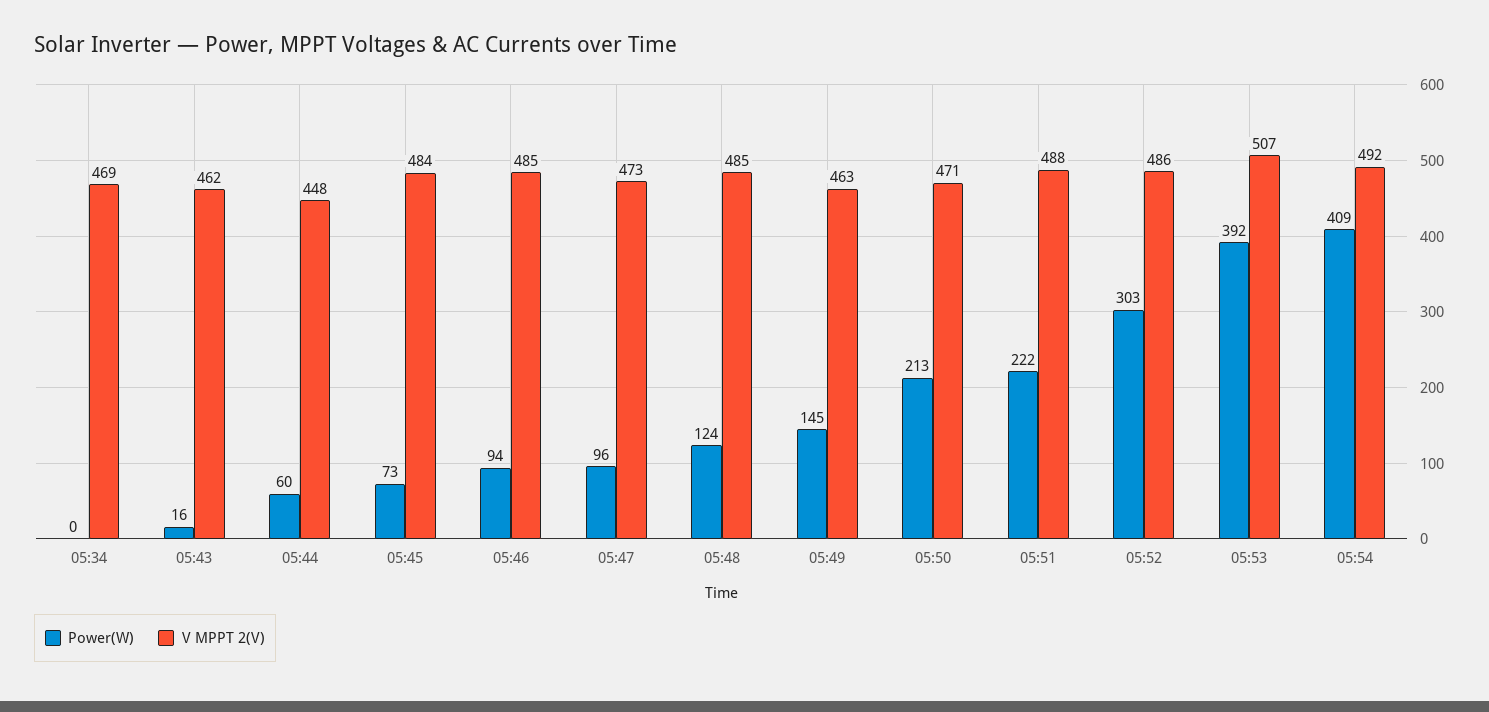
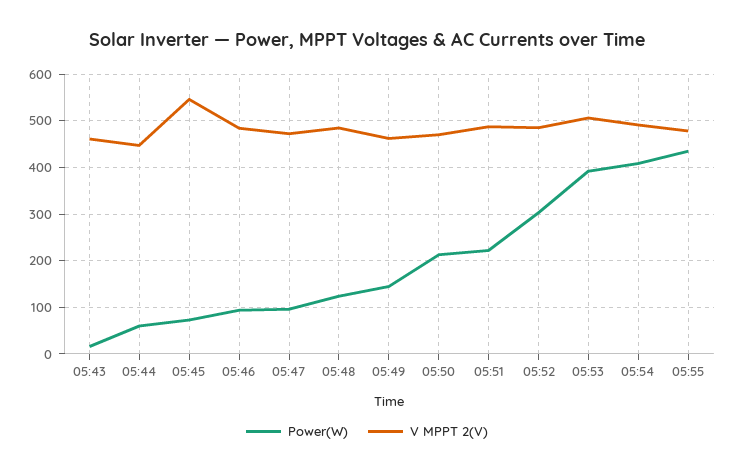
Power(W), 05:34: 0 -> none
V MPPT 2(V), 05:34: 469 -> none
V MPPT 2(V), 05:45: 484 -> 540
Power(W), 05:55: none -> 440
V MPPT 2(V), 05:55: none -> 480

